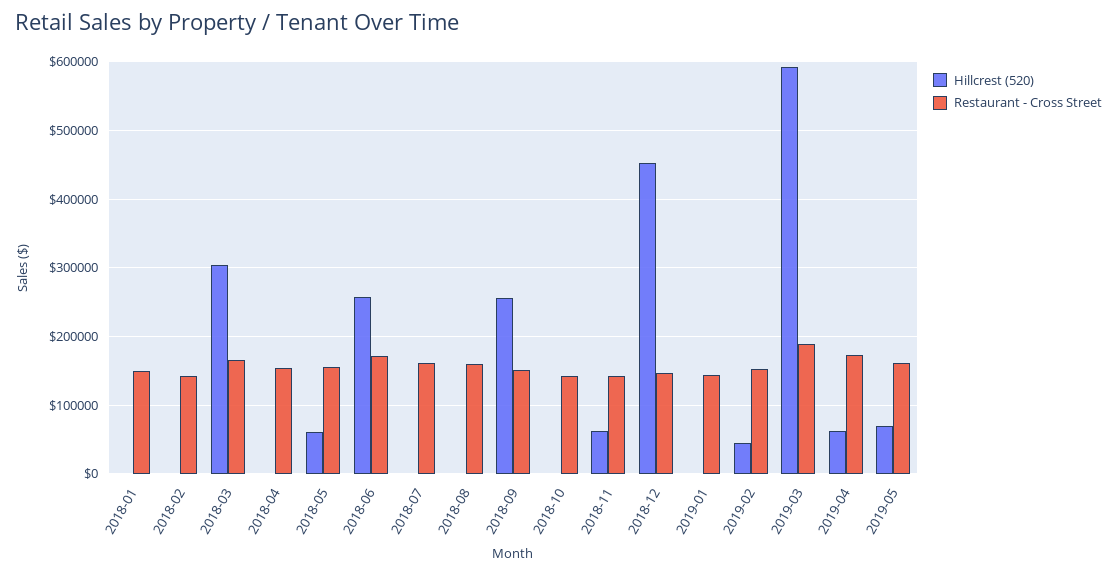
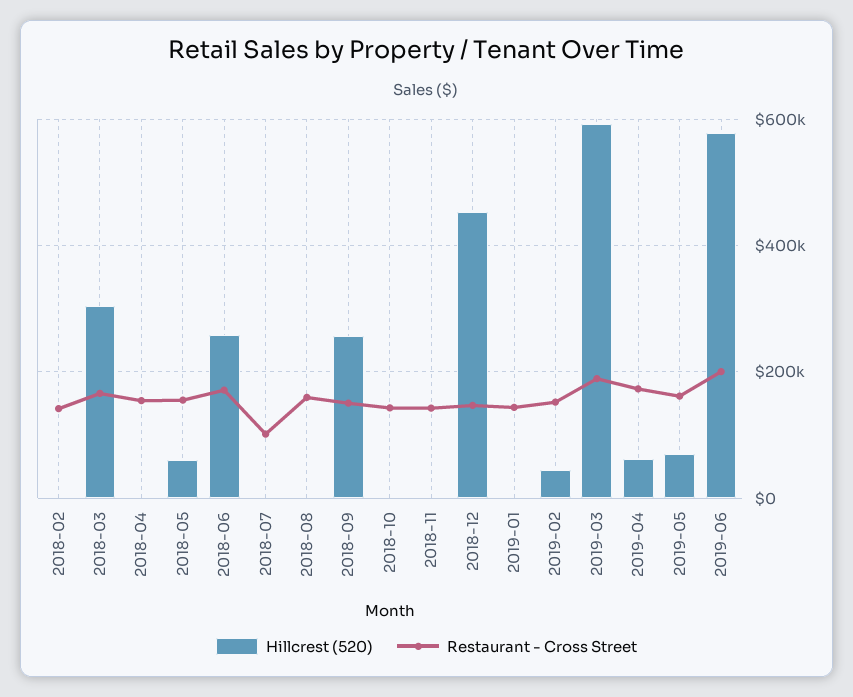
Hillcrest (520), 2018-01: 0 -> none
Restaurant - Cross Street, 2018-01: 150000 -> none
Restaurant - Cross Street, 2018-07: 160000 -> 100000
Hillcrest (520), 2018-11: 60000 -> 0
Hillcrest (520), 2019-06: none -> 580000
Restaurant - Cross Street, 2019-06: none -> 200000

